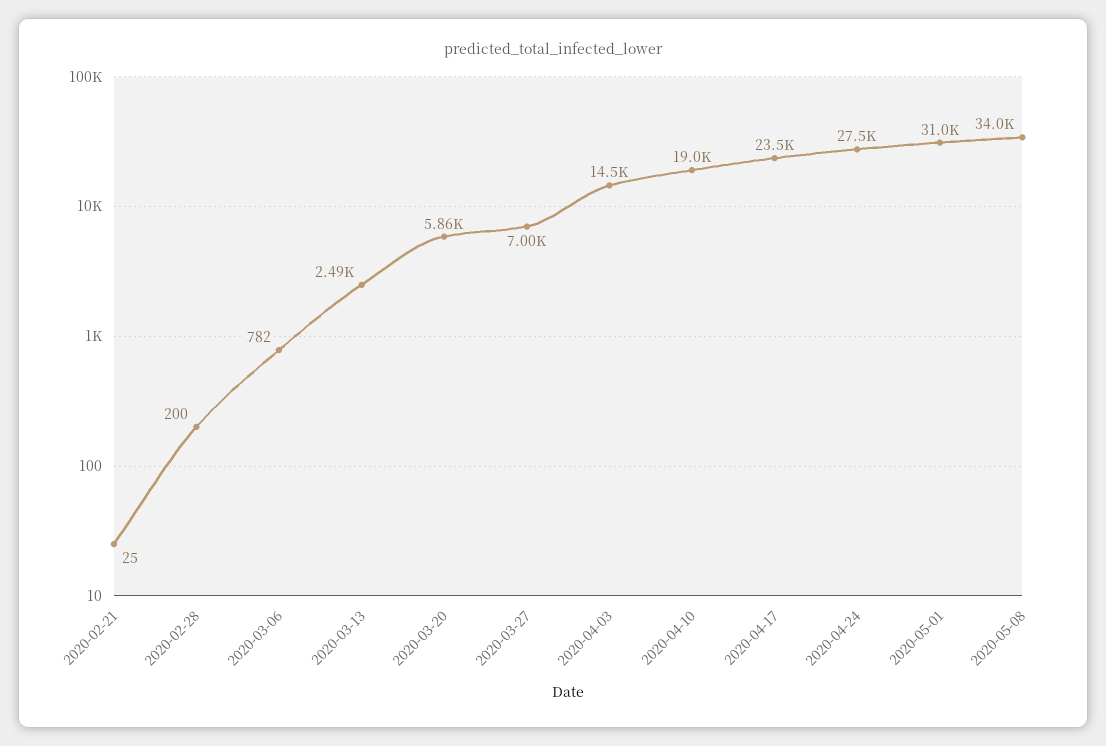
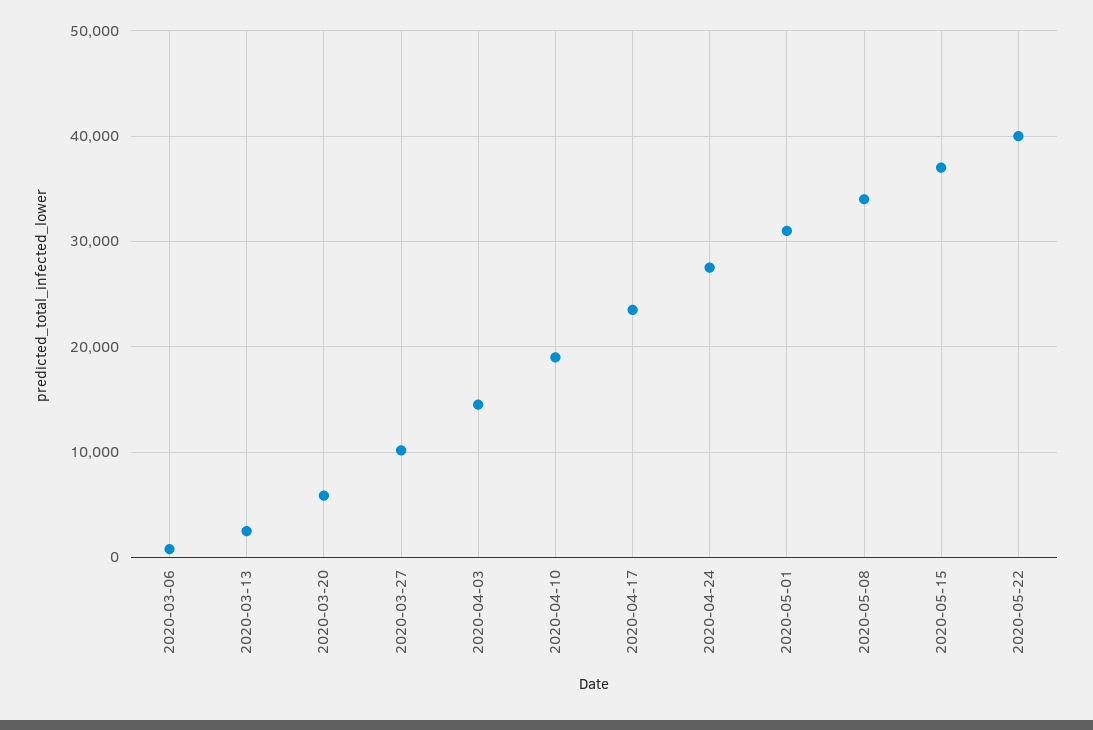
2020-02-21: 25 -> none
2020-02-28: 200 -> none
2020-03-27: 7000 -> 10000
2020-05-15: none -> 37000
2020-05-22: none -> 40000

